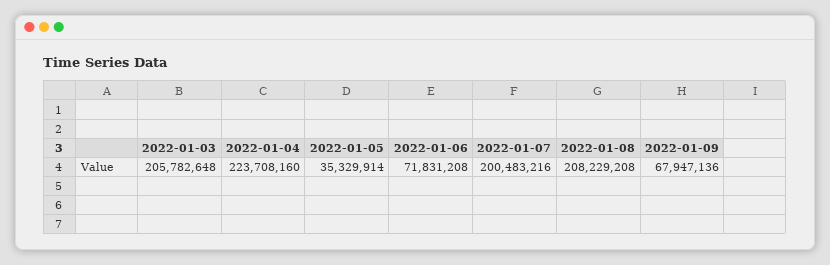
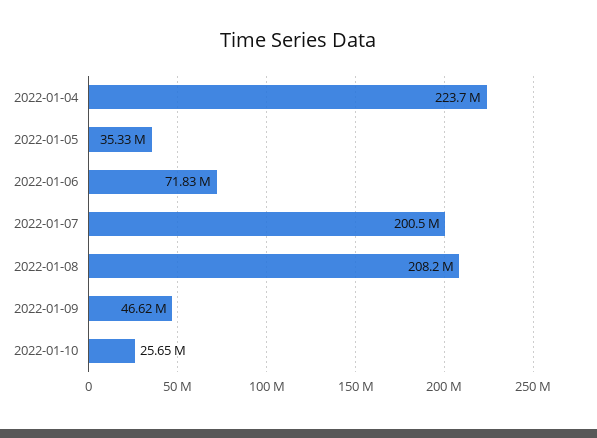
2022-01-03: 205782648 -> none
2022-01-09: 67947136 -> 46620000
2022-01-10: none -> 25650000

